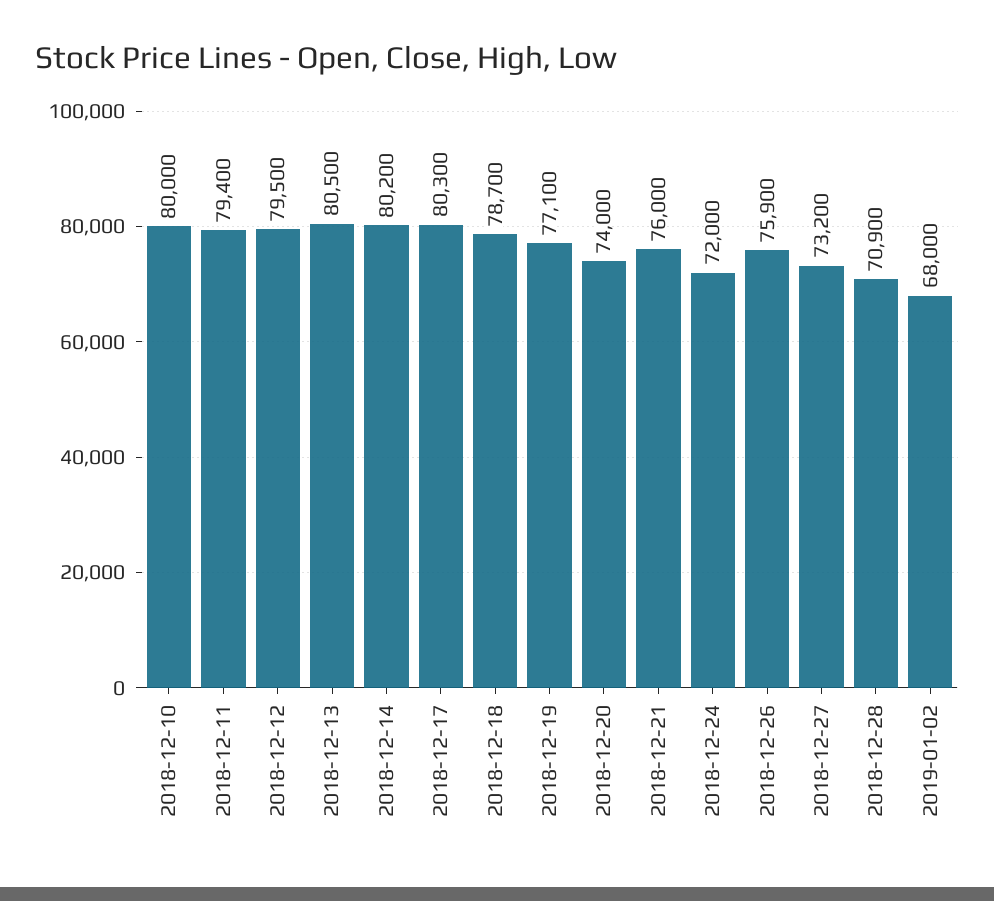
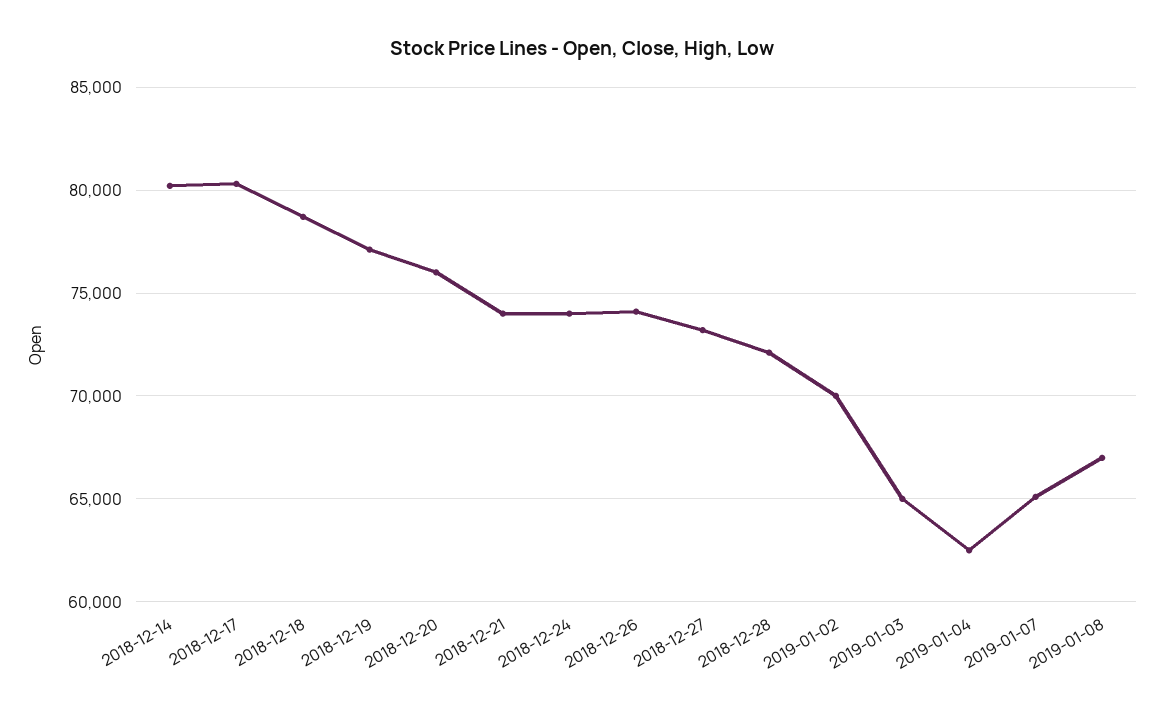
2018-12-10: 80000 -> none
2018-12-11: 79400 -> none
2018-12-12: 79500 -> none
2018-12-13: 80500 -> none
2018-12-20: 74000 -> 76000
2018-12-21: 76000 -> 74000
2018-12-24: 72000 -> 74000
2018-12-26: 75900 -> 74000
2018-12-28: 70900 -> 72000
2019-01-02: 68000 -> 70000
2019-01-03: none -> 65000
2019-01-04: none -> 62500
2019-01-07: none -> 65000
2019-01-08: none -> 67000

